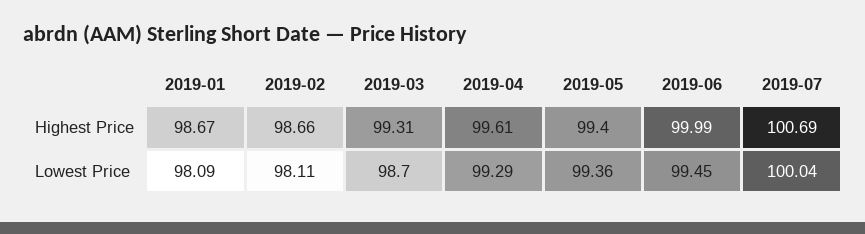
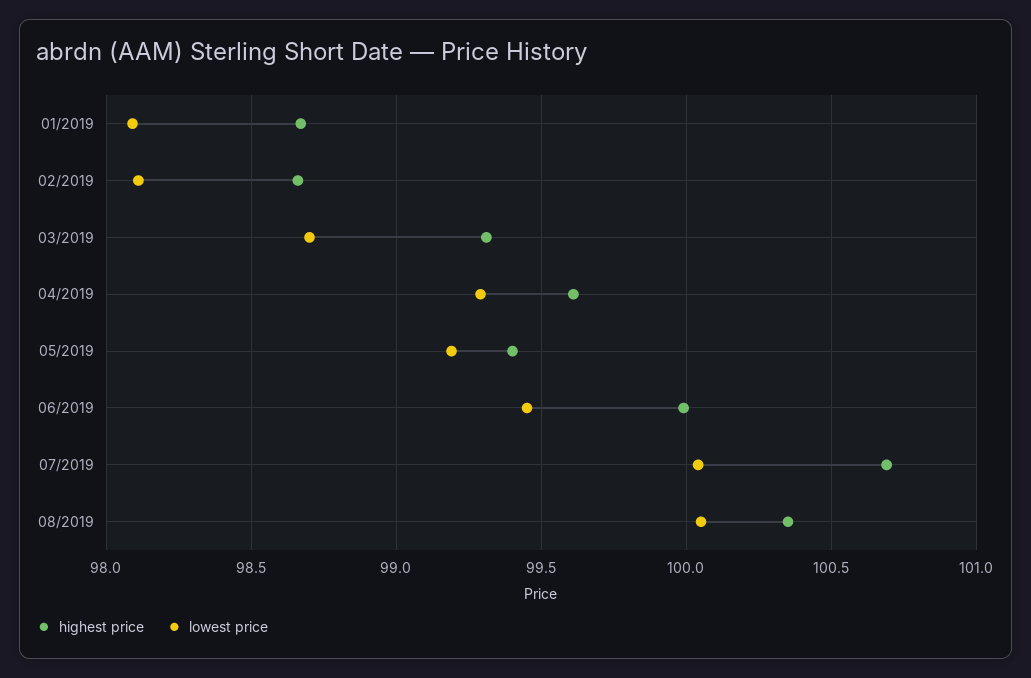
Lowest Price, 2019-05: 99.36 -> 99.2
Highest Price, 08/2019: none -> 100.35
Lowest Price, 08/2019: none -> 100.05

